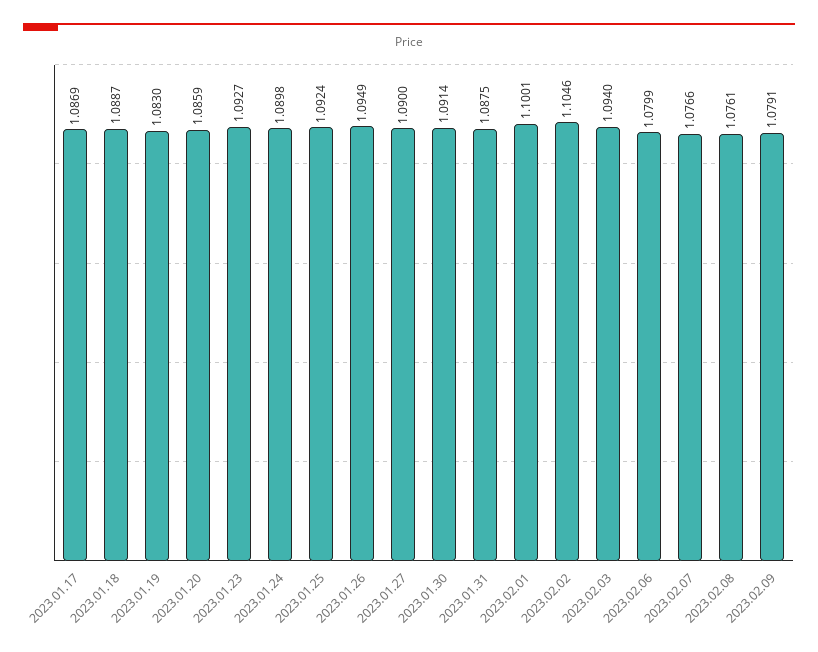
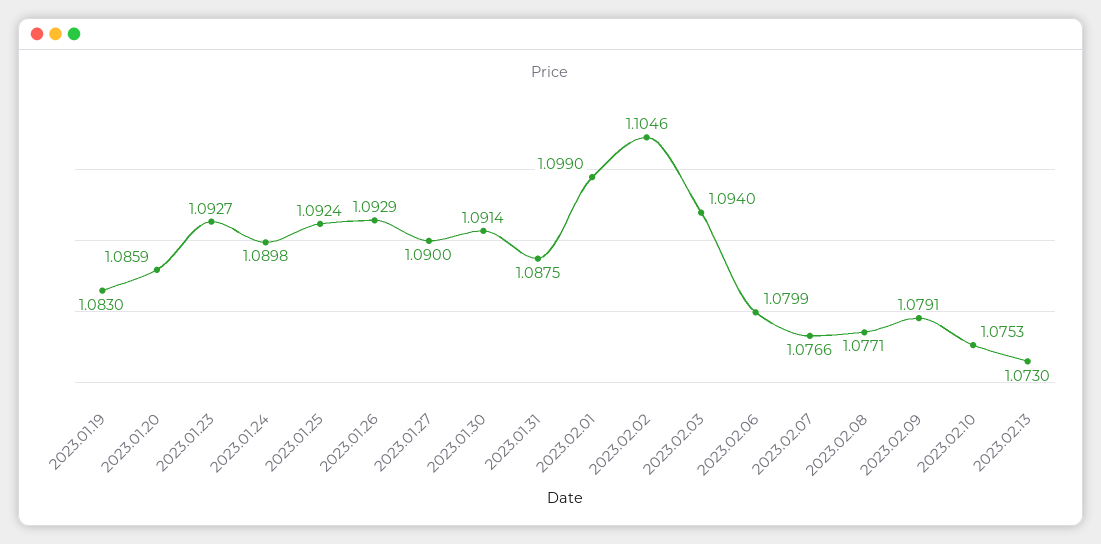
2023.01.17: 1.0869 -> none
2023.01.18: 1.0887 -> none
2023.01.26: 1.0949 -> 1.0929
2023.02.01: 1.1001 -> 1.099
2023.02.08: 1.0761 -> 1.0771
2023.02.10: none -> 1.0753
2023.02.13: none -> 1.073

